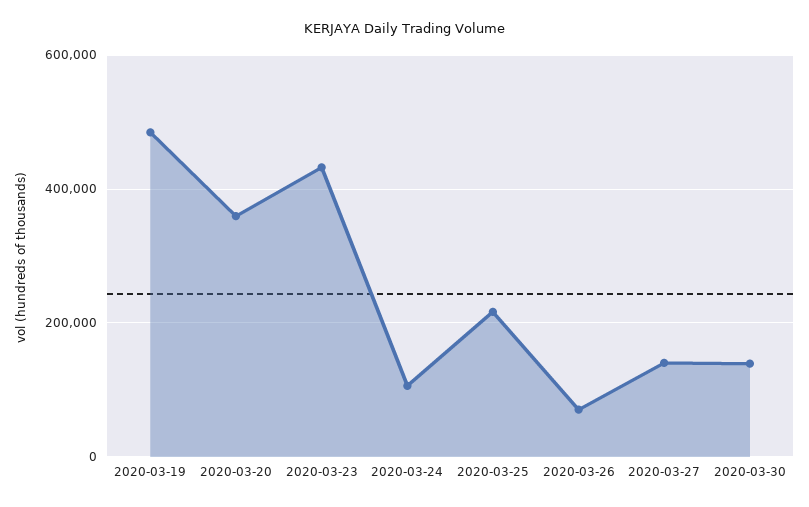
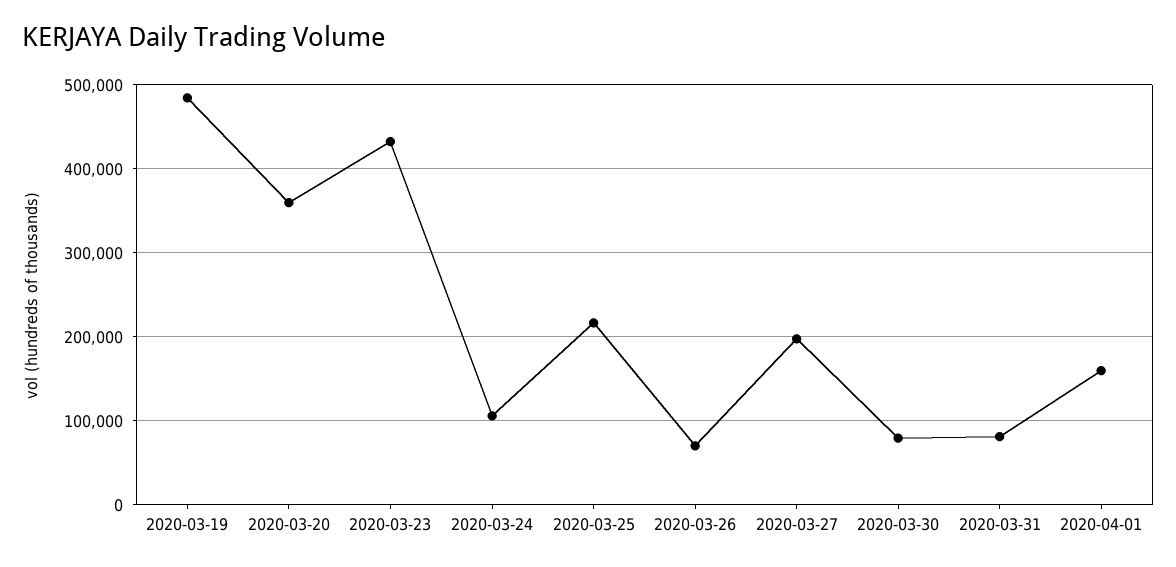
2020-03-27: 140000 -> 200000
2020-03-30: 140000 -> 80000
2020-03-31: none -> 80000
2020-04-01: none -> 160000

